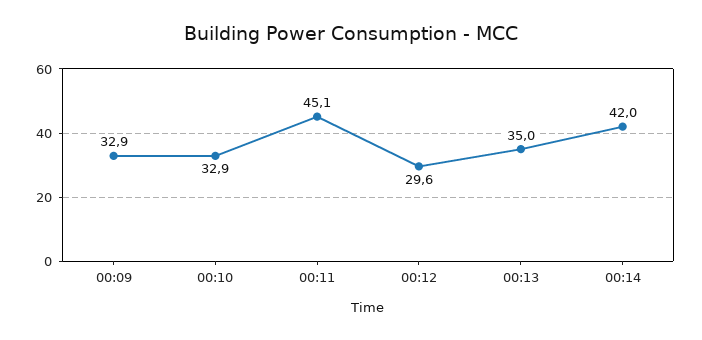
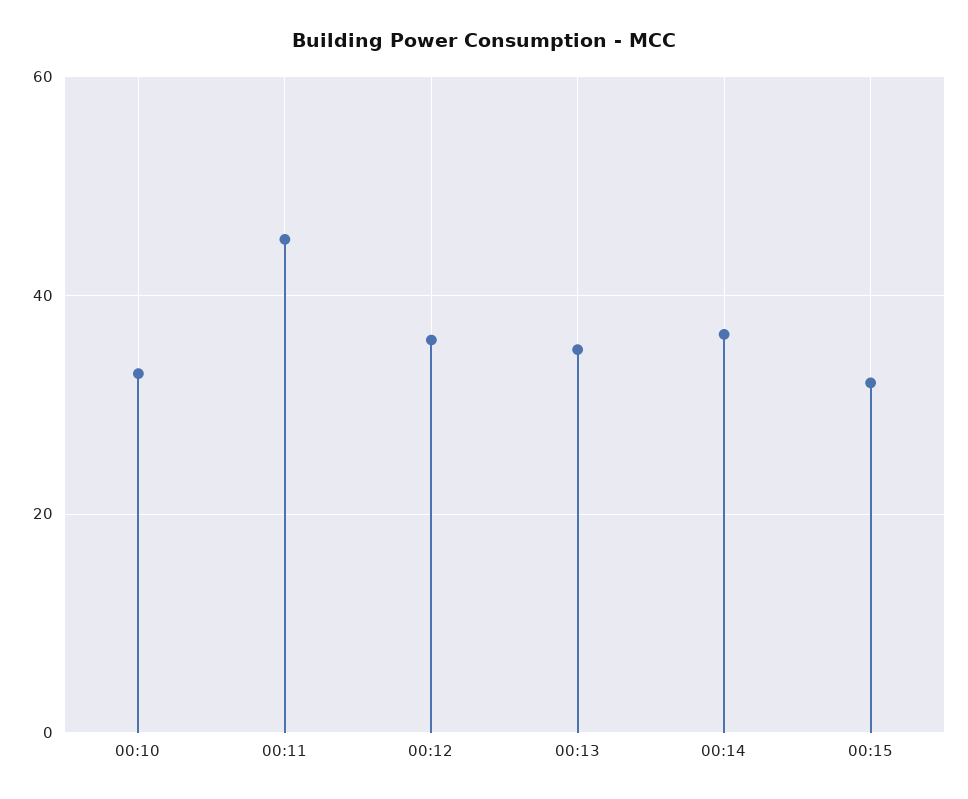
00:09: 32.9 -> none
00:12: 29.6 -> 36
00:14: 42 -> 36
00:15: none -> 32

